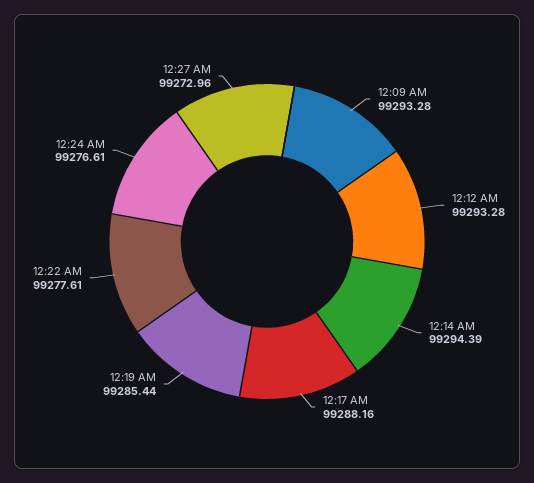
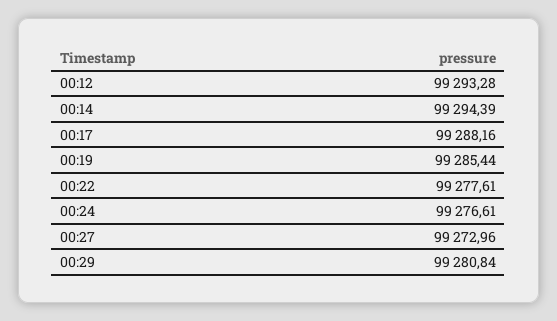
12:09 AM: 99293.28 -> none
00:29: none -> 99280.84

